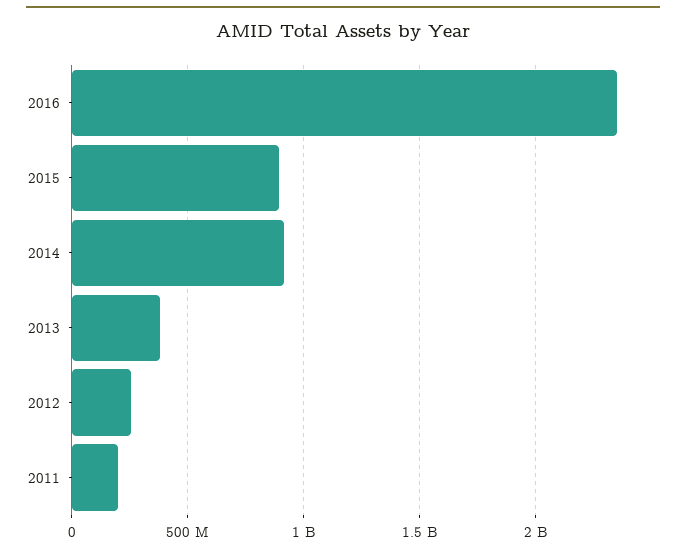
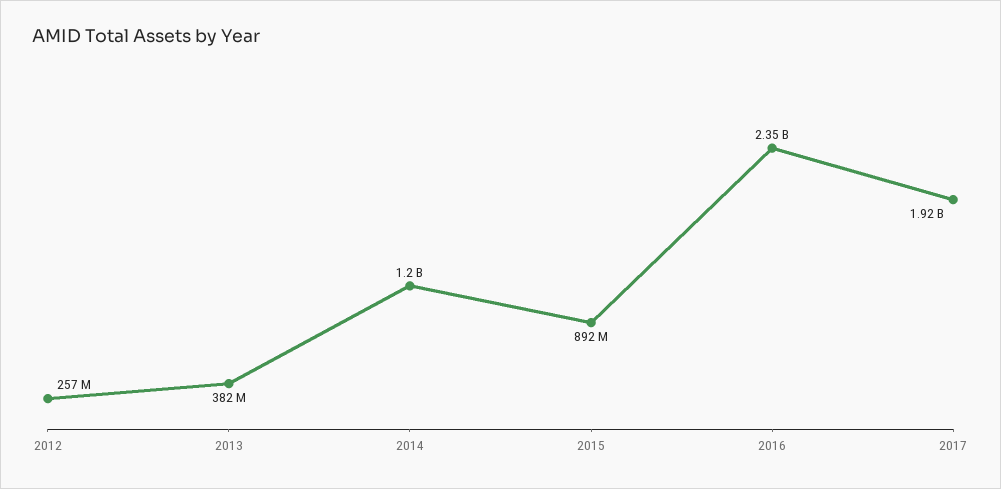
2014: 900000000 -> 1200000000
2011: 200000000 -> none
2017: none -> 1920000000

